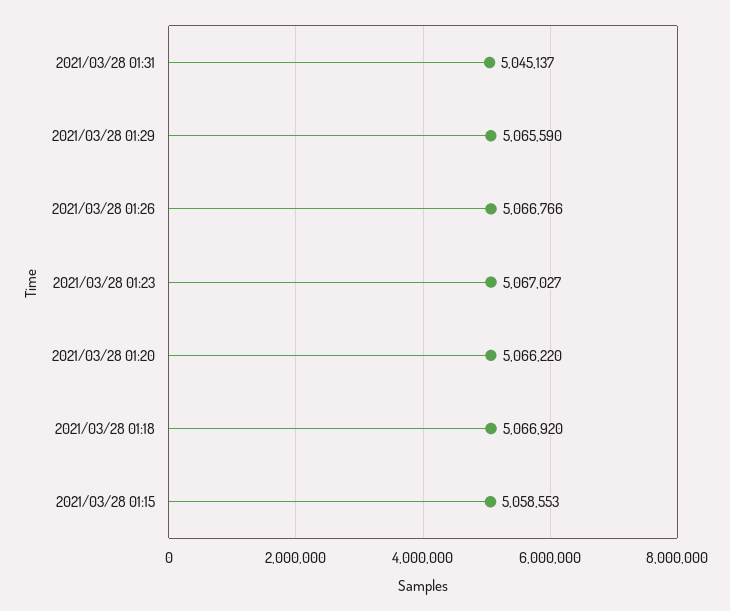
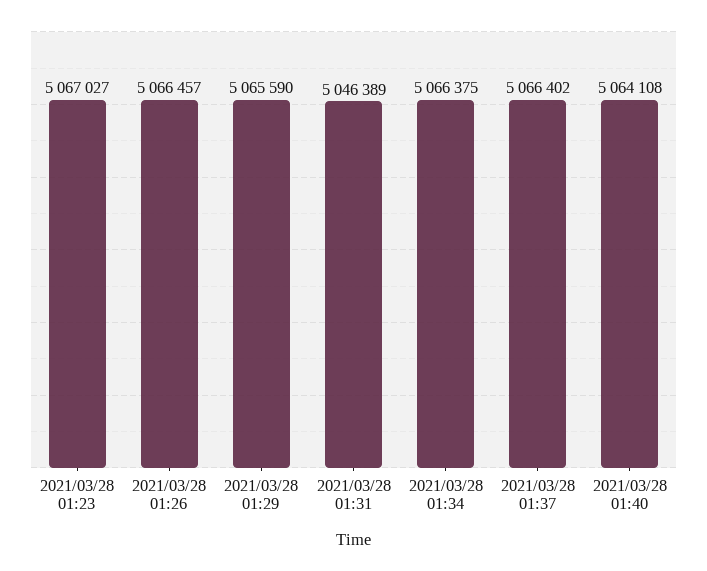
2021/03/28 01:31: 5045137 -> 5046389
2021/03/28 01:26: 5066766 -> 5066457
2021/03/28 01:20: 5066220 -> none
2021/03/28 01:18: 5066920 -> none
2021/03/28 01:15: 5058553 -> none
2021/03/28 01:34: none -> 5066375
2021/03/28 01:37: none -> 5066402
2021/03/28 01:40: none -> 5064108

